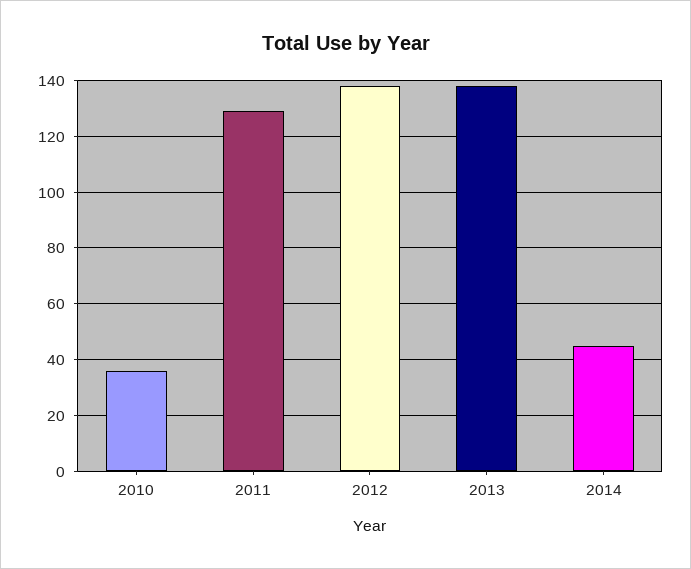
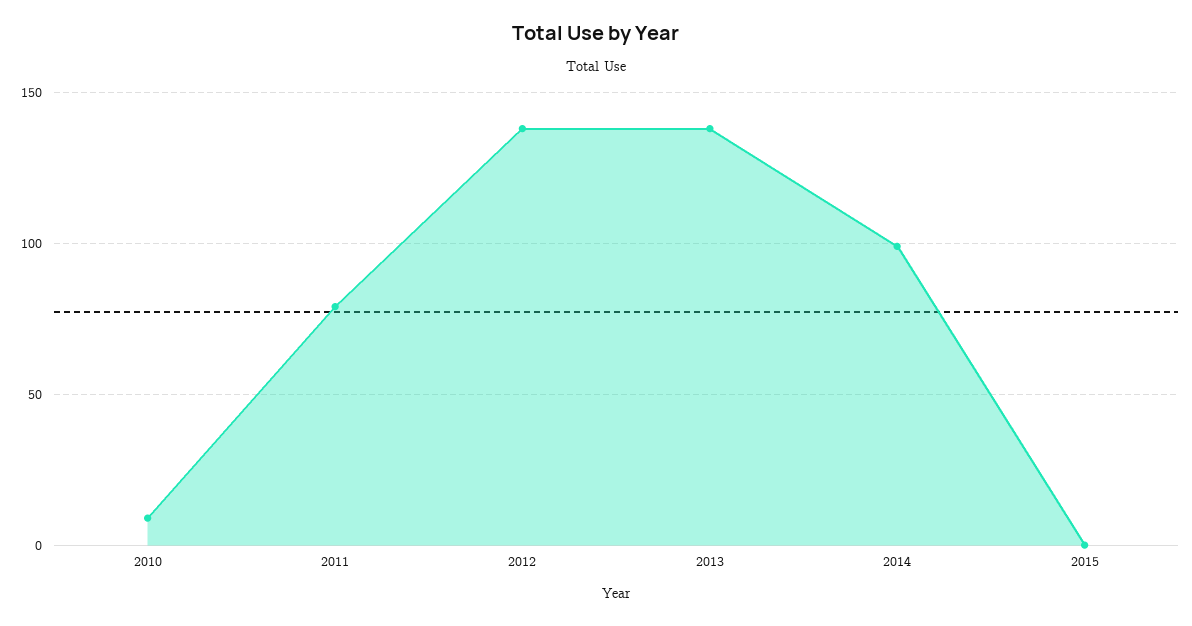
2010: 35 -> 10
2011: 130 -> 80
2014: 45 -> 100
2015: none -> 0

